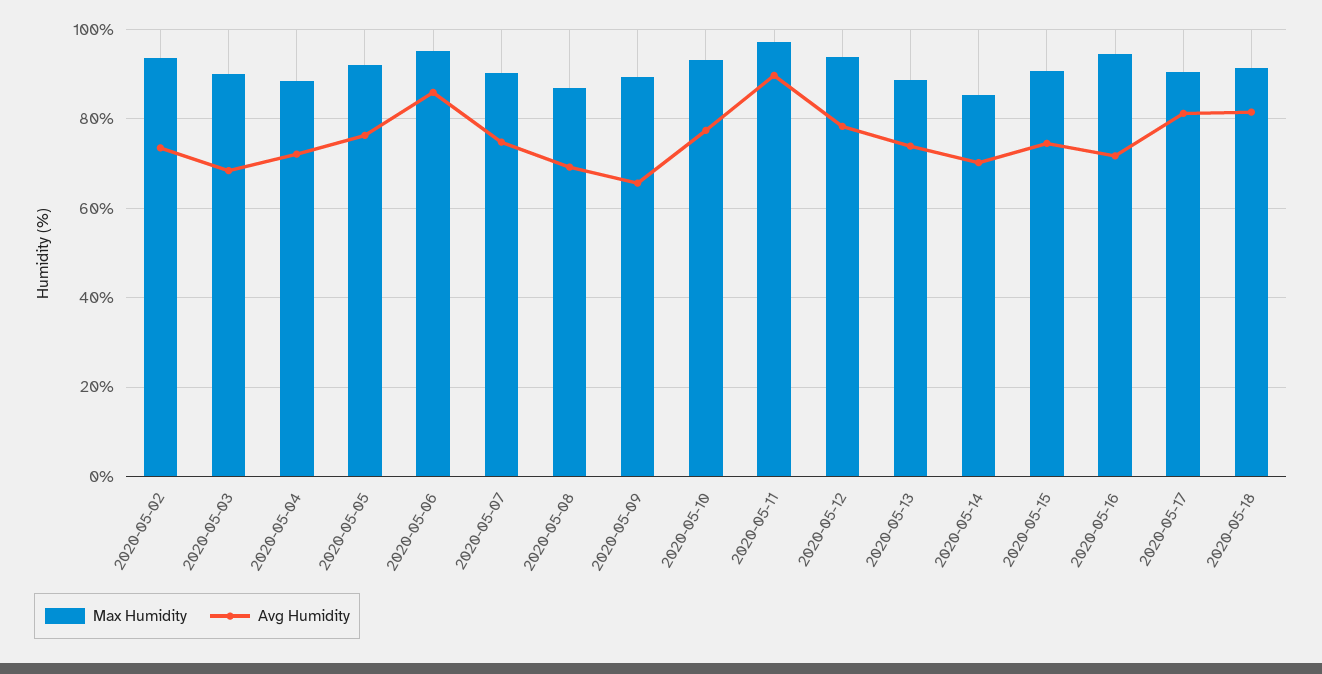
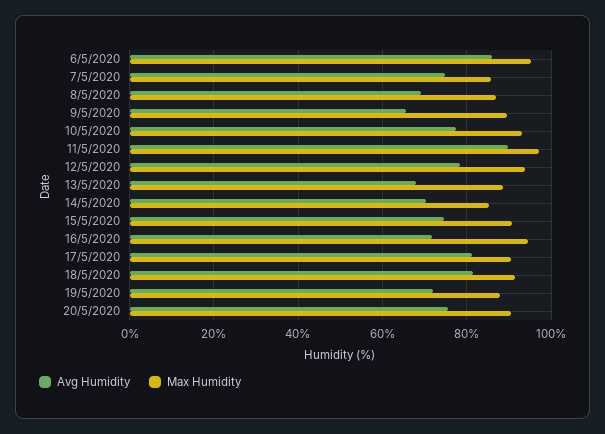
Max Humidity, 2020-05-02: 94 -> none
Avg Humidity, 2020-05-02: 74 -> none
Max Humidity, 2020-05-03: 90 -> none
Avg Humidity, 2020-05-03: 68 -> none
Max Humidity, 2020-05-04: 88 -> none
Avg Humidity, 2020-05-04: 72 -> none
Max Humidity, 2020-05-05: 92 -> none
Avg Humidity, 2020-05-05: 76 -> none
Max Humidity, 2020-05-07: 90 -> 86
Avg Humidity, 2020-05-13: 74 -> 68
Avg Humidity, 19/5/2020: none -> 72
Max Humidity, 19/5/2020: none -> 88
Avg Humidity, 20/5/2020: none -> 76
Max Humidity, 20/5/2020: none -> 90

